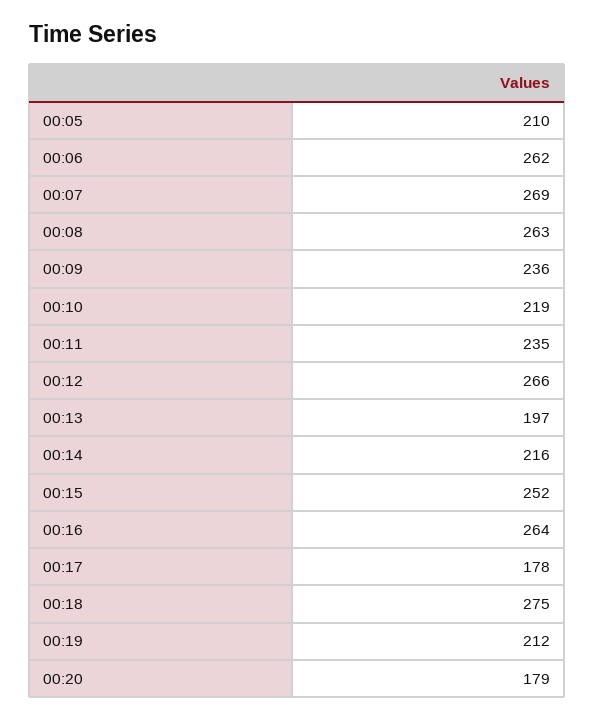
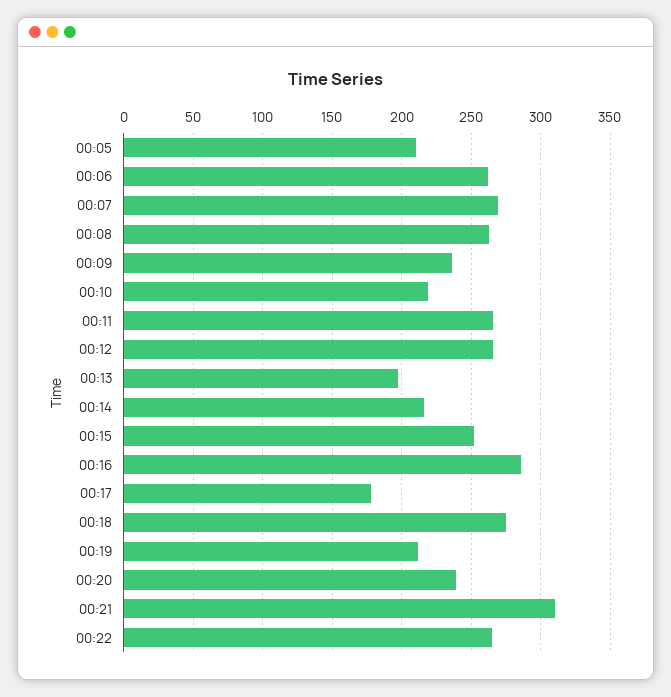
00:11: 235 -> 265
00:16: 264 -> 285
00:20: 179 -> 240
00:21: none -> 310
00:22: none -> 265

